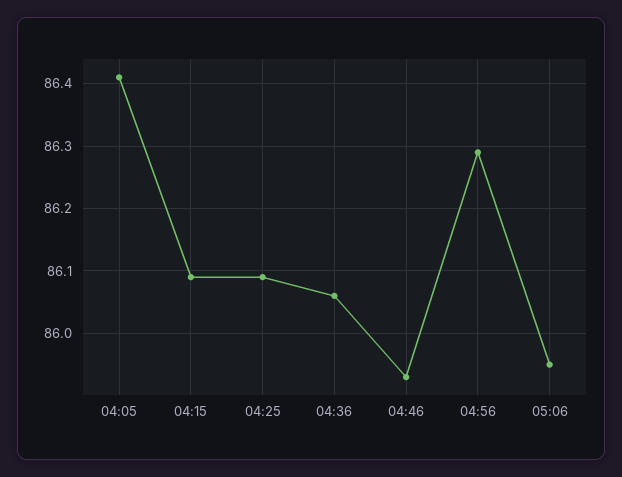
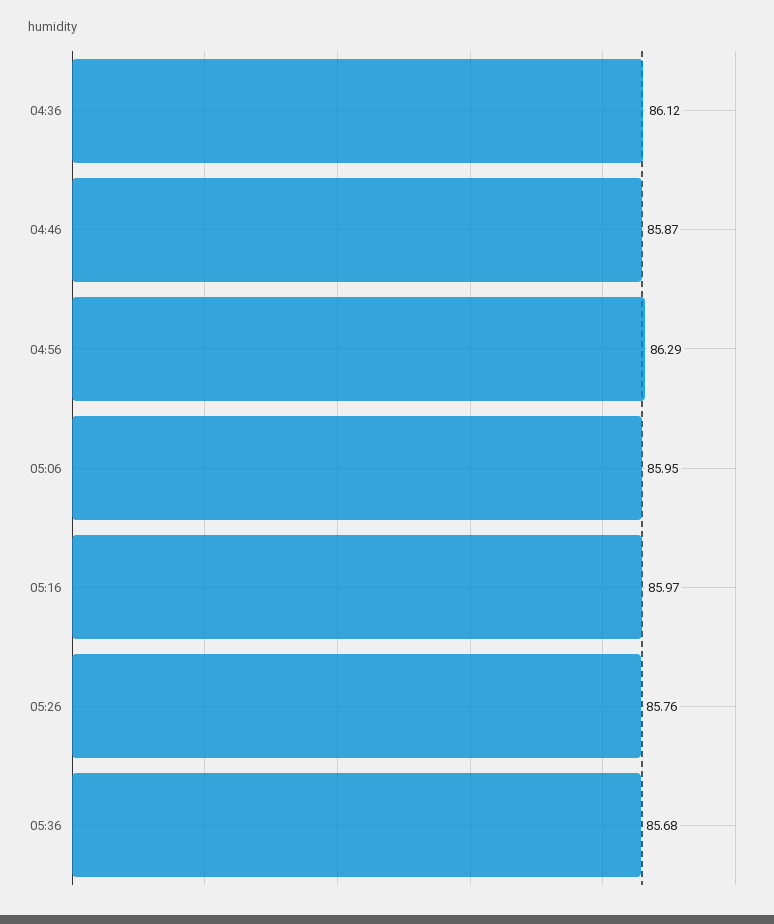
04:05: 86.41 -> none
04:15: 86.09 -> none
04:25: 86.09 -> none
04:36: 86.06 -> 86.12
04:46: 85.93 -> 85.87
05:16: none -> 85.97
05:26: none -> 85.76
05:36: none -> 85.68

